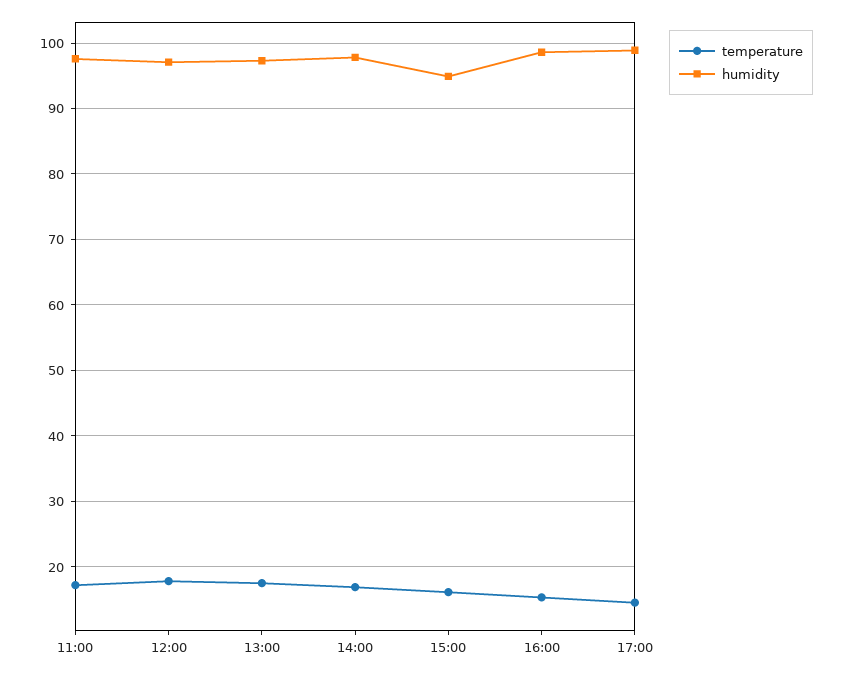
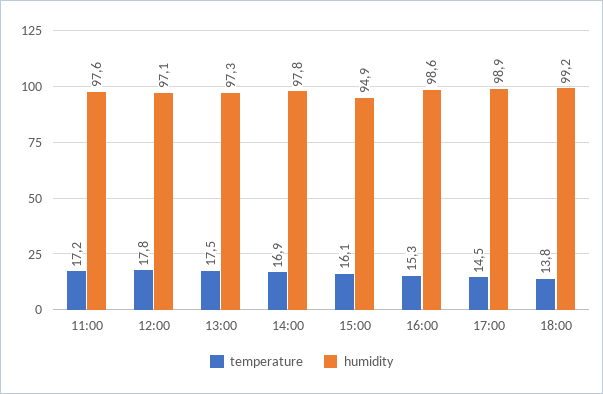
temperature, 18:00: none -> 13.8
humidity, 18:00: none -> 99.2

